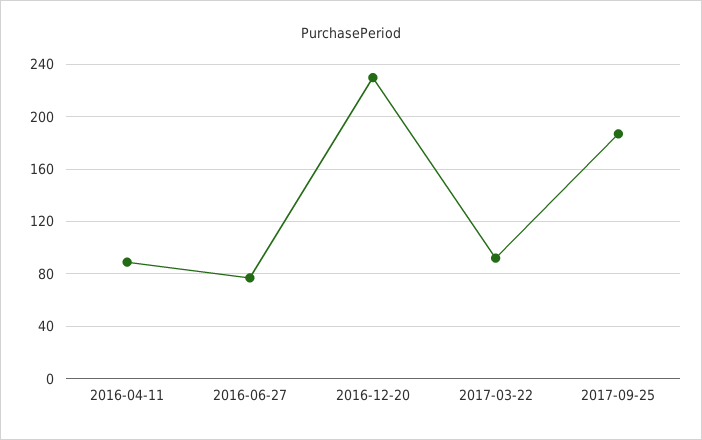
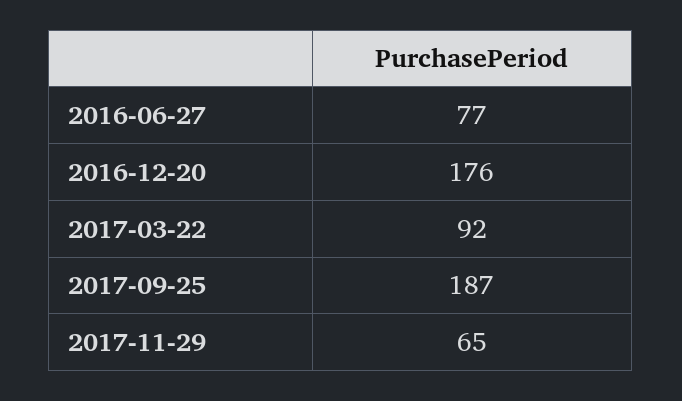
2016-04-11: 90 -> none
2016-12-20: 230 -> 176
2017-11-29: none -> 65

